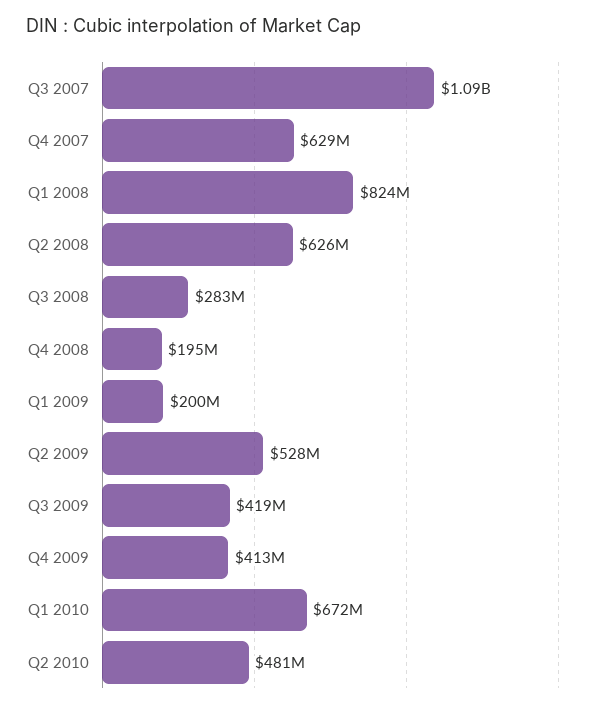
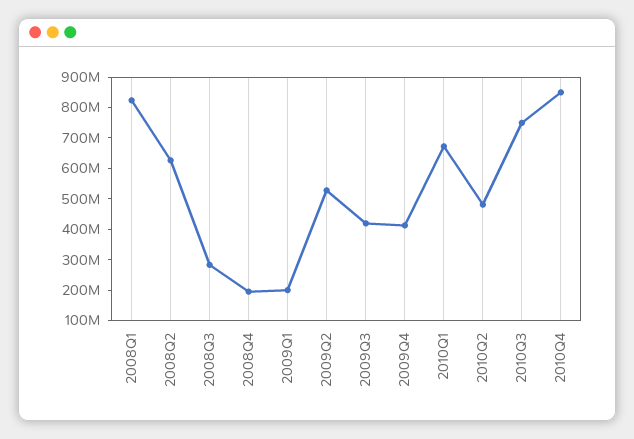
Q3 2007: 1090000000 -> none
Q4 2007: 629000000 -> none
2010Q3: none -> 750000000
2010Q4: none -> 850000000

